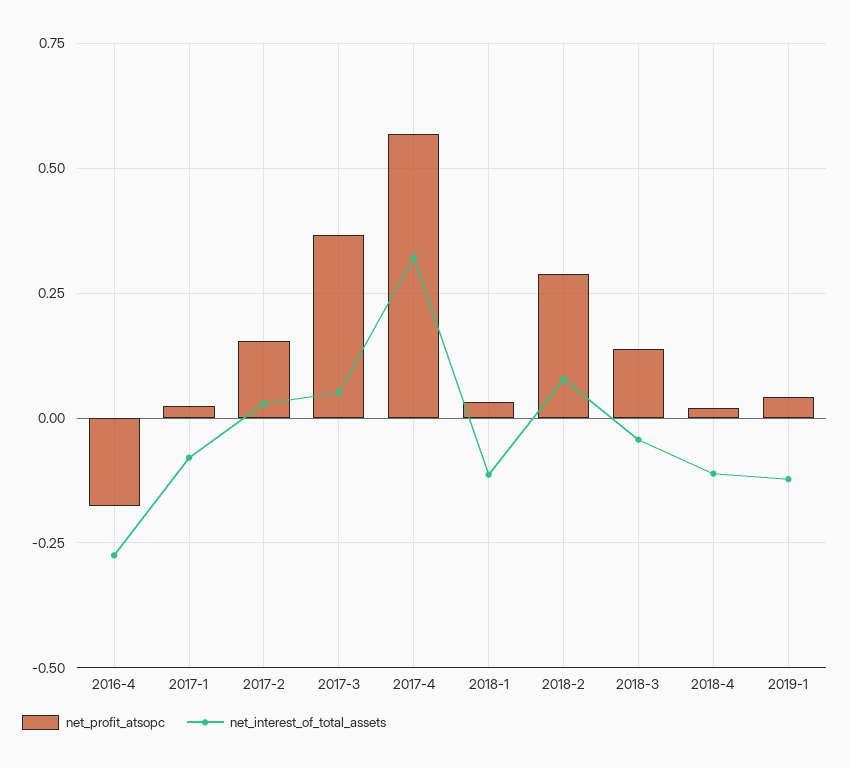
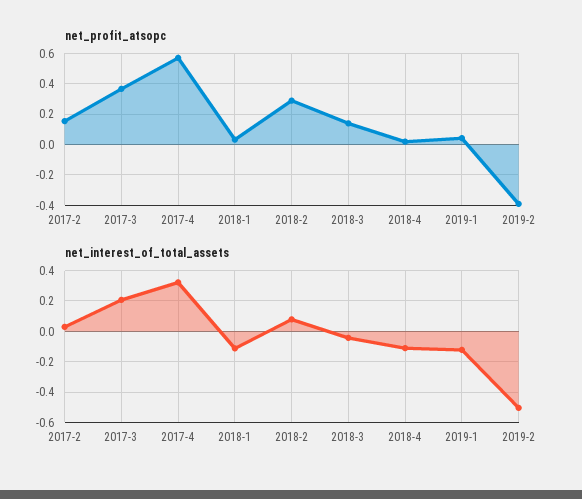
net_profit_atsopc, 2016-4: -0.175 -> none
net_interest_of_total_assets, 2016-4: -0.275 -> none
net_profit_atsopc, 2017-1: 0.025 -> none
net_interest_of_total_assets, 2017-1: -0.075 -> none
net_interest_of_total_assets, 2017-3: 0.05 -> 0.2
net_profit_atsopc, 2019-2: none -> -0.4
net_interest_of_total_assets, 2019-2: none -> -0.5

